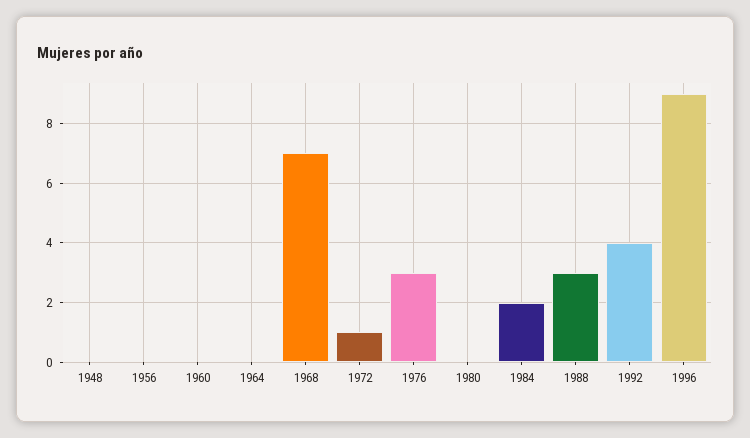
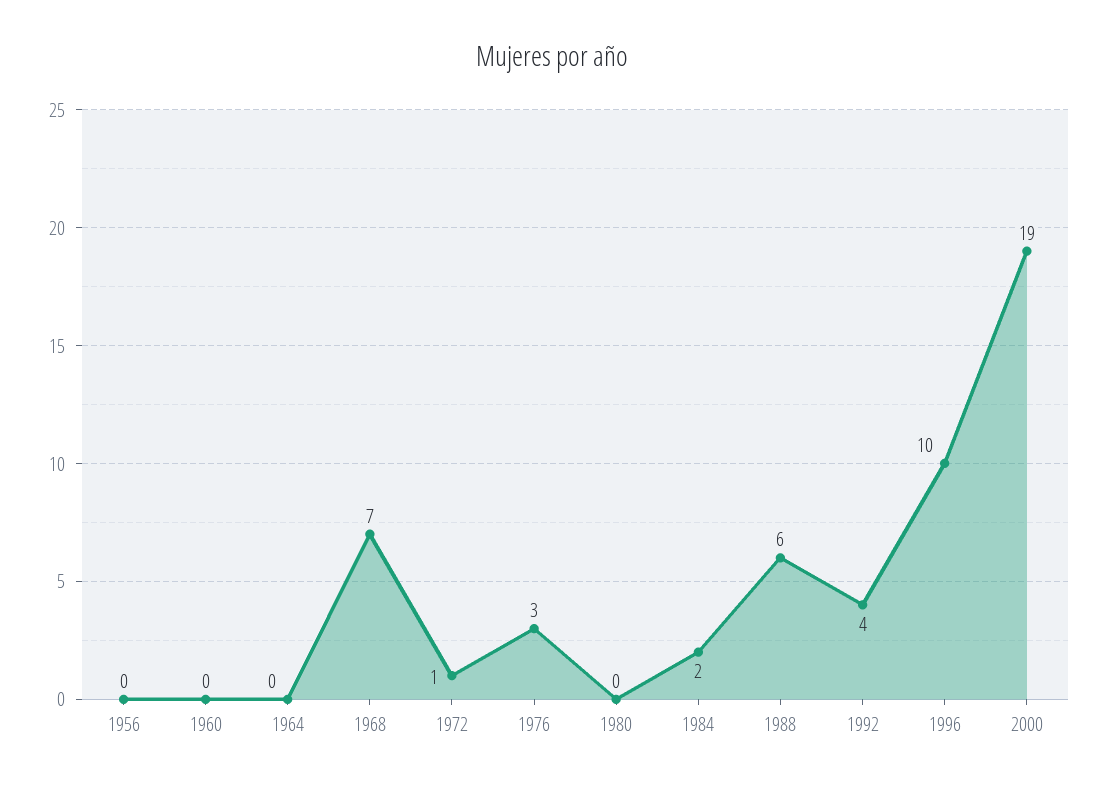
1948: 0 -> none
1988: 3 -> 6
1996: 9 -> 10
2000: none -> 19

